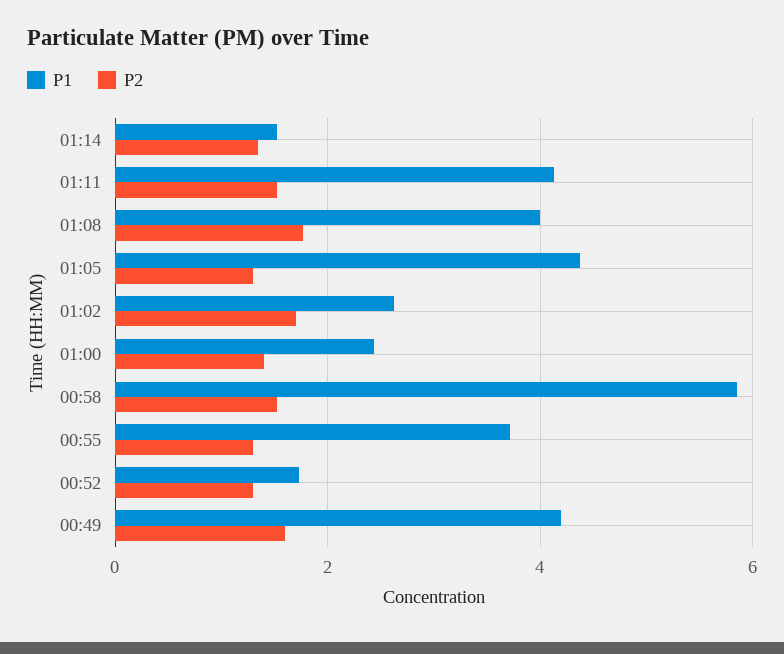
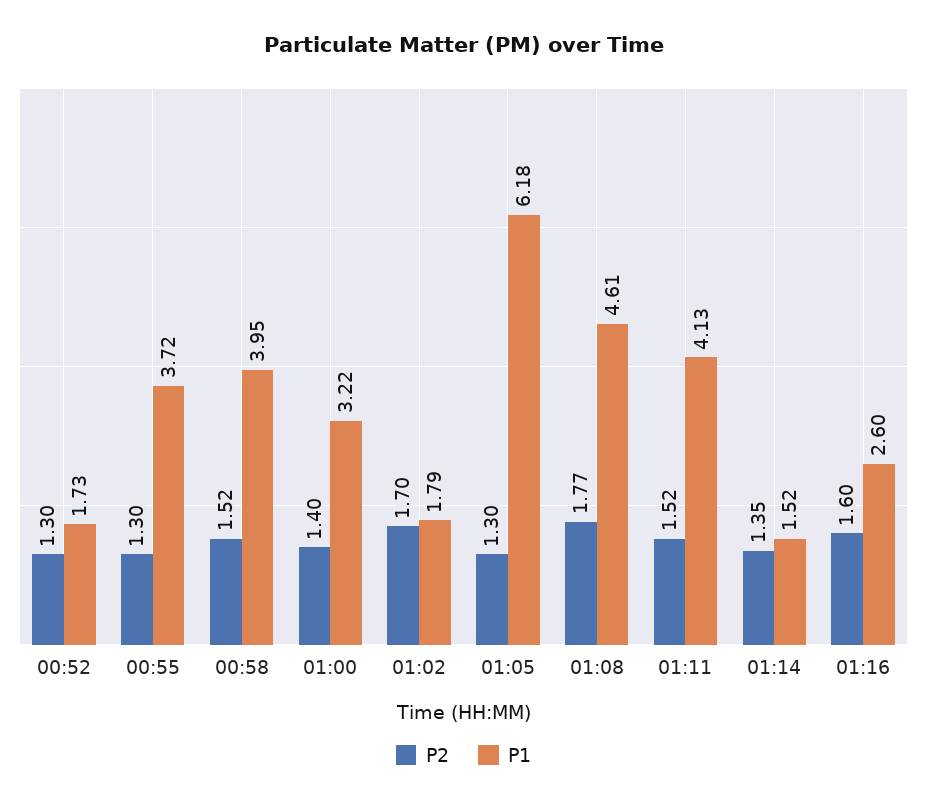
P1, 01:08: 4 -> 4.61
P1, 01:05: 4.4 -> 6.18
P1, 01:02: 2.6 -> 1.79
P1, 01:00: 2.4 -> 3.22
P1, 00:58: 5.8 -> 3.95
P1, 00:49: 4.2 -> none
P2, 00:49: 1.6 -> none
P2, 01:16: none -> 1.6
P1, 01:16: none -> 2.6

